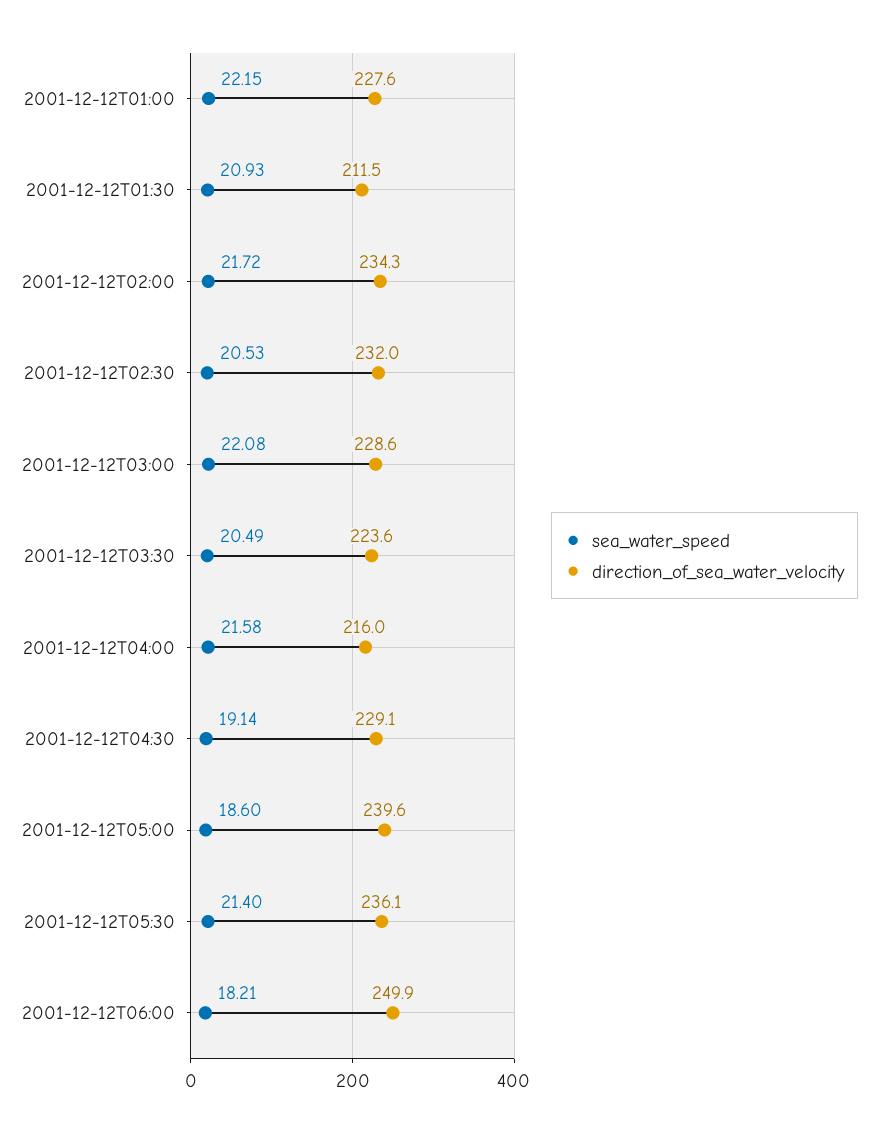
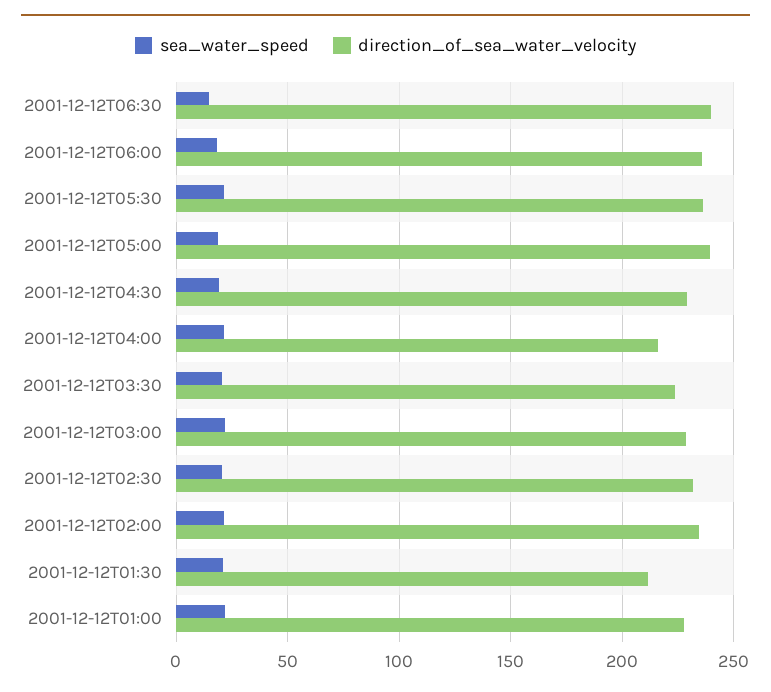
direction_of_sea_water_velocity, 2001-12-12T06:00: 249.9 -> 235
sea_water_speed, 2001-12-12T06:30: none -> 15
direction_of_sea_water_velocity, 2001-12-12T06:30: none -> 240

